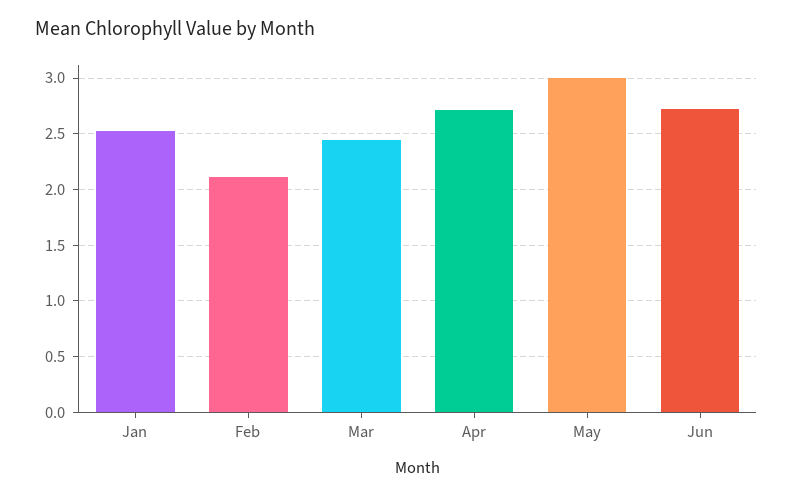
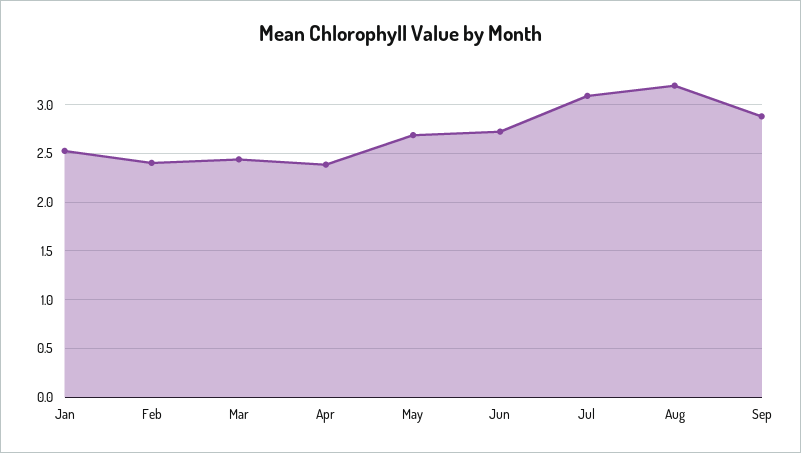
Feb: 2.1 -> 2.4
Apr: 2.7 -> 2.4
May: 3 -> 2.7
Jul: none -> 3.1
Aug: none -> 3.2
Sep: none -> 2.9

